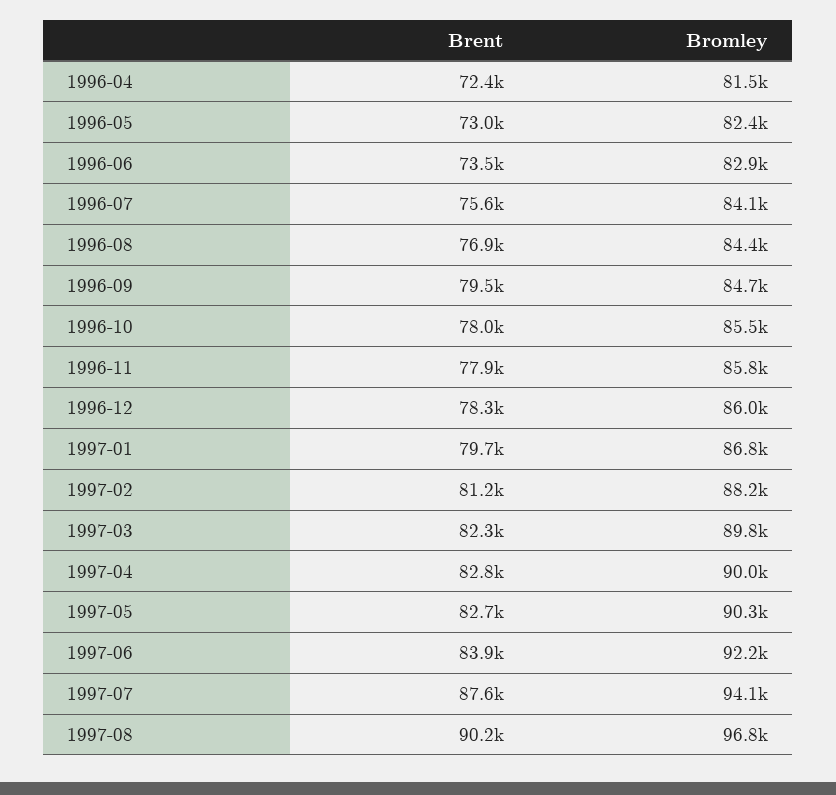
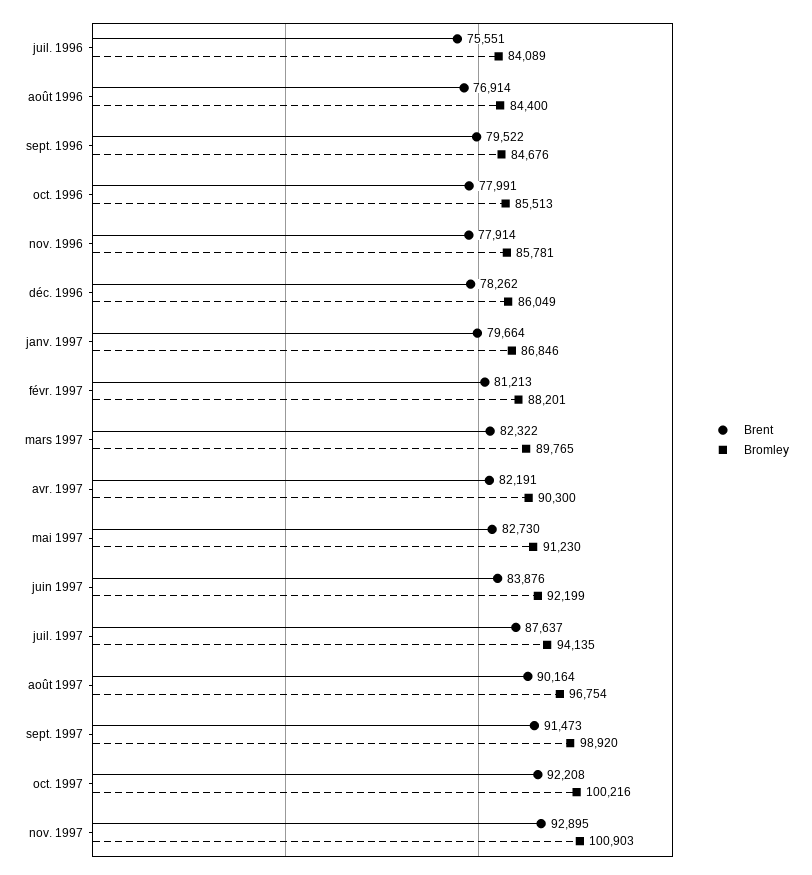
Brent, 1996-04: 72400 -> none
Bromley, 1996-04: 81500 -> none
Brent, 1996-05: 73000 -> none
Bromley, 1996-05: 82400 -> none
Brent, 1996-06: 73500 -> none
Bromley, 1996-06: 82900 -> none
Brent, 1997-04: 82800 -> 82191
Bromley, 1997-04: 90000 -> 90300
Bromley, 1997-05: 90300 -> 91230
Brent, sept. 1997: none -> 91473
Bromley, sept. 1997: none -> 98920
Brent, oct. 1997: none -> 92208
Bromley, oct. 1997: none -> 100216
Brent, nov. 1997: none -> 92895
Bromley, nov. 1997: none -> 100903

